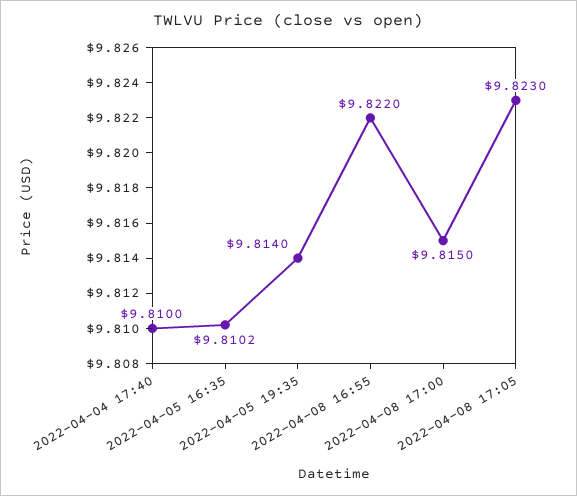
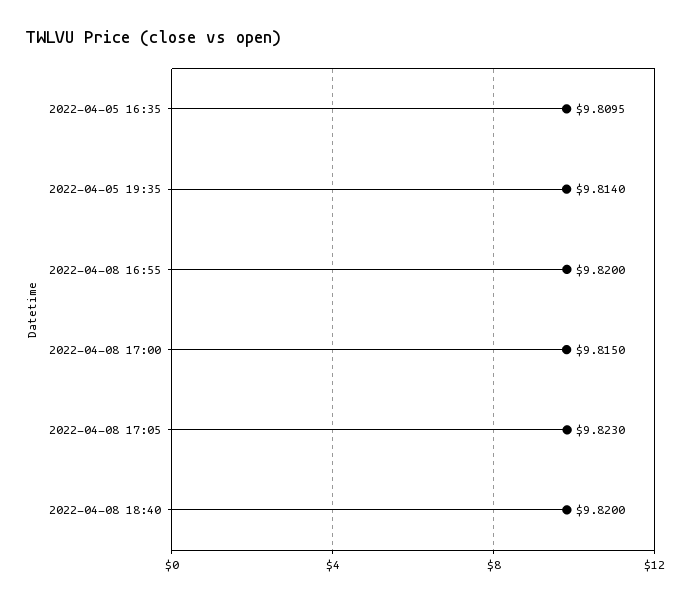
2022-04-04 17:40: 9.81 -> none
2022-04-05 16:35: 9.8102 -> 9.8095
2022-04-08 16:55: 9.822 -> 9.82
2022-04-08 18:40: none -> 9.82

